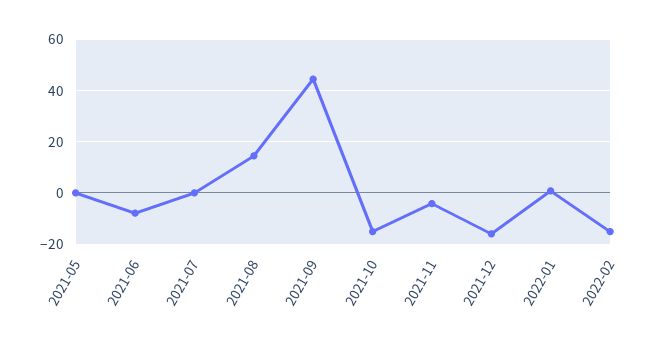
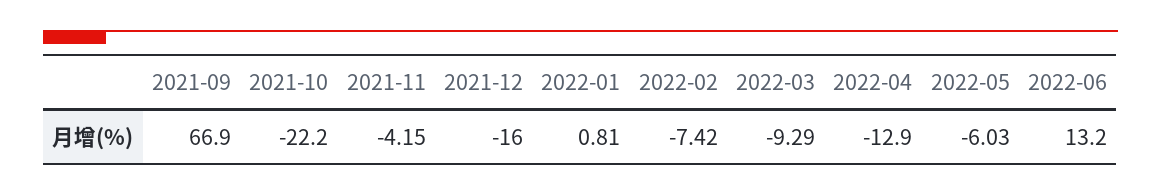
2021-05: 0 -> none
2021-06: -7.5 -> none
2021-07: 0 -> none
2021-08: 15 -> none
2021-09: 45 -> 66.9
2021-10: -15 -> -22.2
2022-02: -15 -> -7.42
2022-03: none -> -9.29
2022-04: none -> -12.9
2022-05: none -> -6.03
2022-06: none -> 13.2

